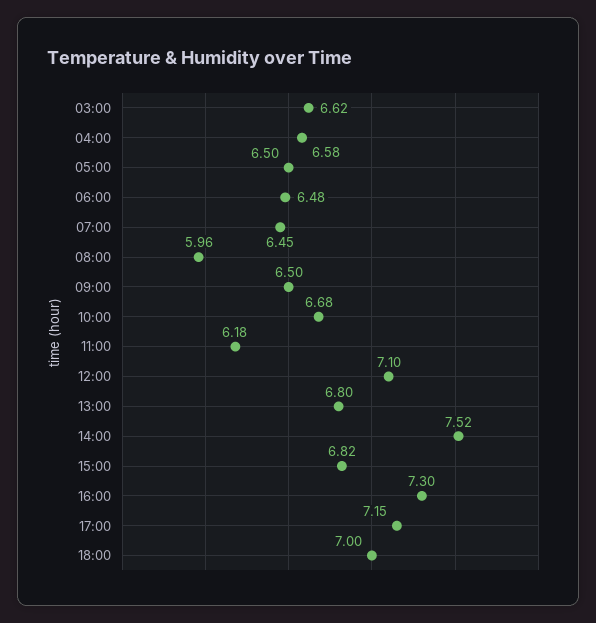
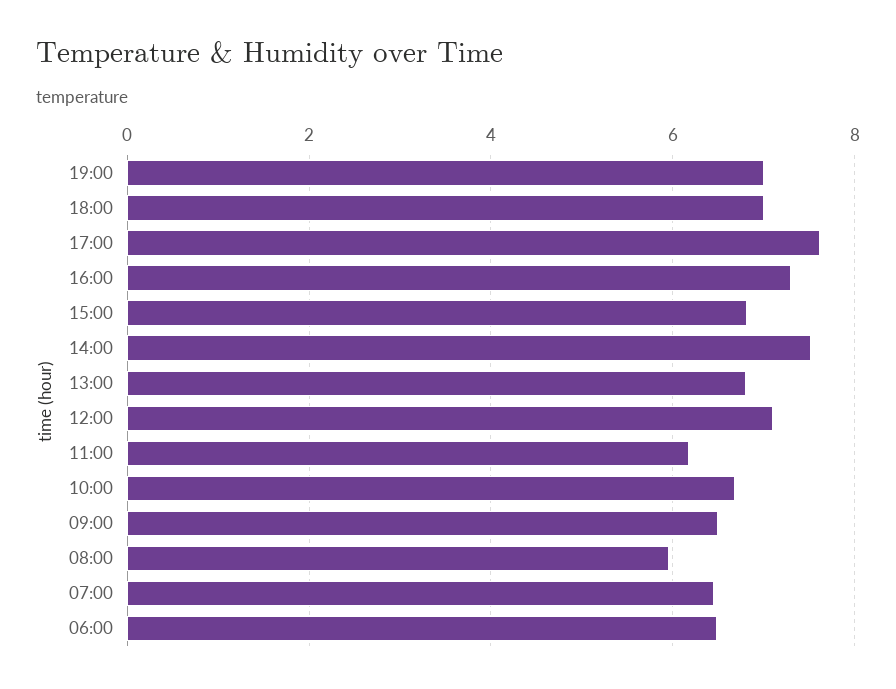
03:00: 6.62 -> none
04:00: 6.58 -> none
05:00: 6.5 -> none
17:00: 7.15 -> 7.6
19:00: none -> 7

